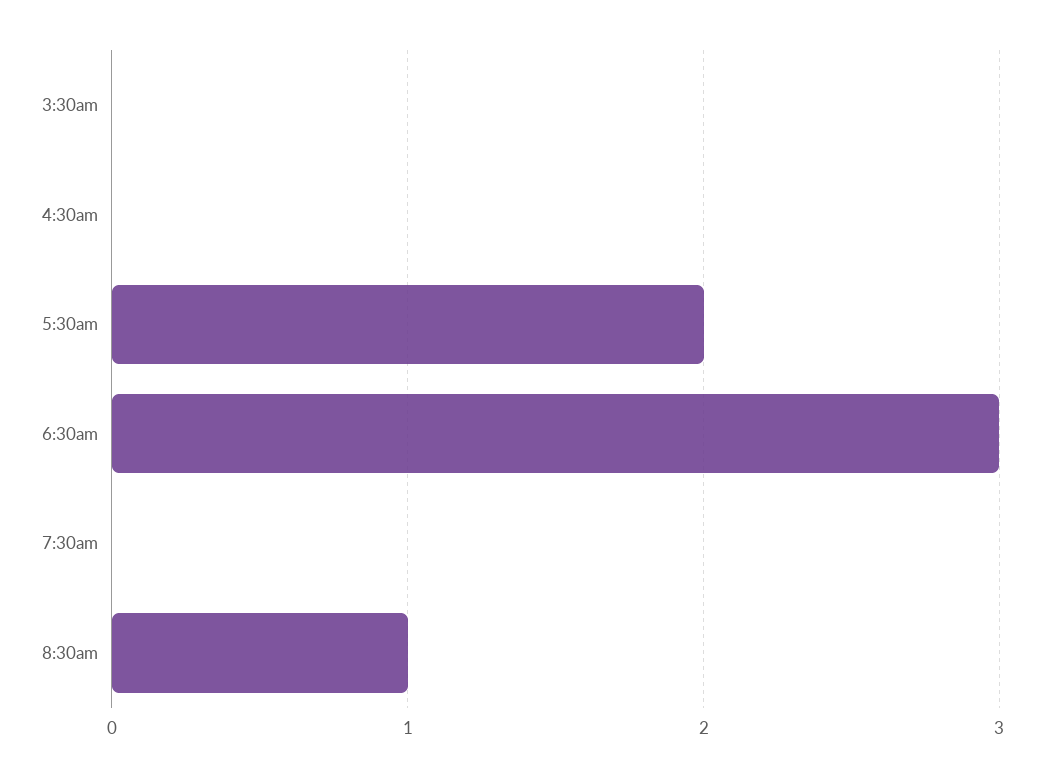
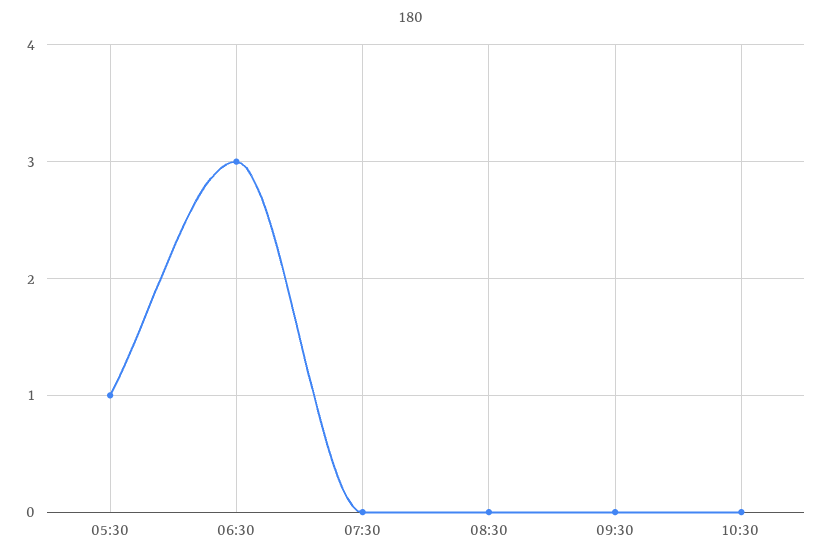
3:30am: 0 -> none
4:30am: 0 -> none
5:30am: 2 -> 1
8:30am: 1 -> 0
09:30: none -> 0
10:30: none -> 0

